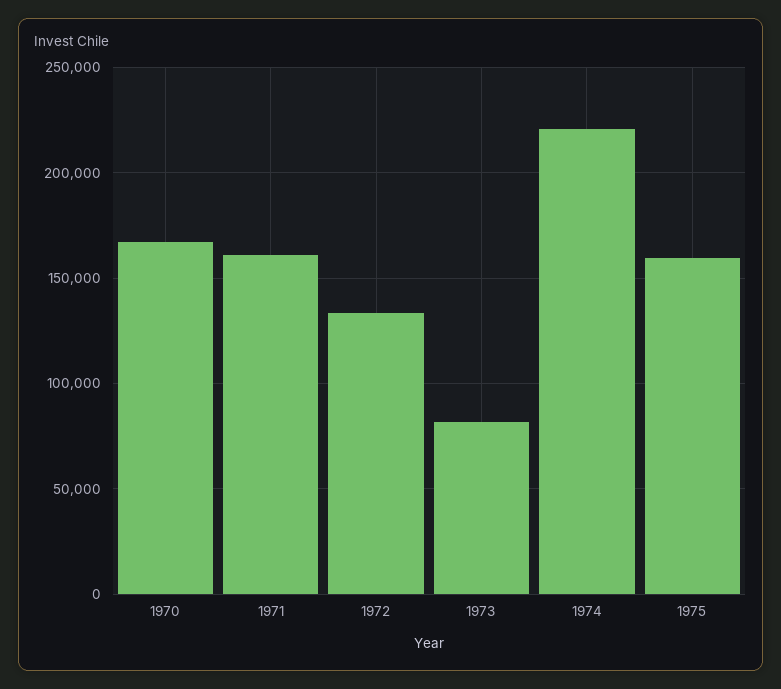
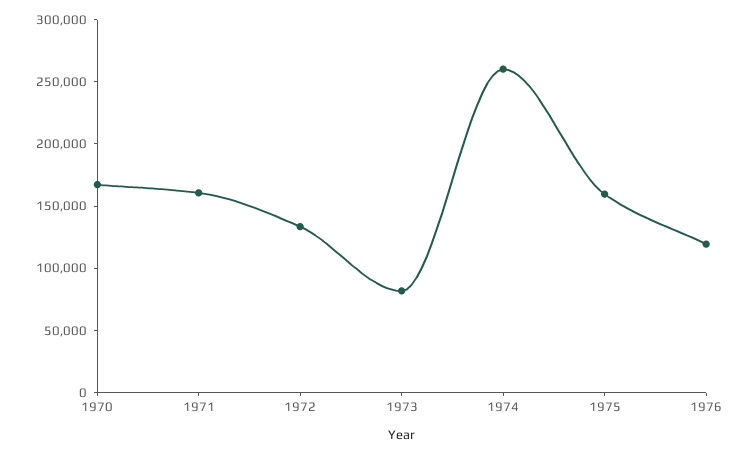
1974: 220000 -> 260000
1976: none -> 120000

